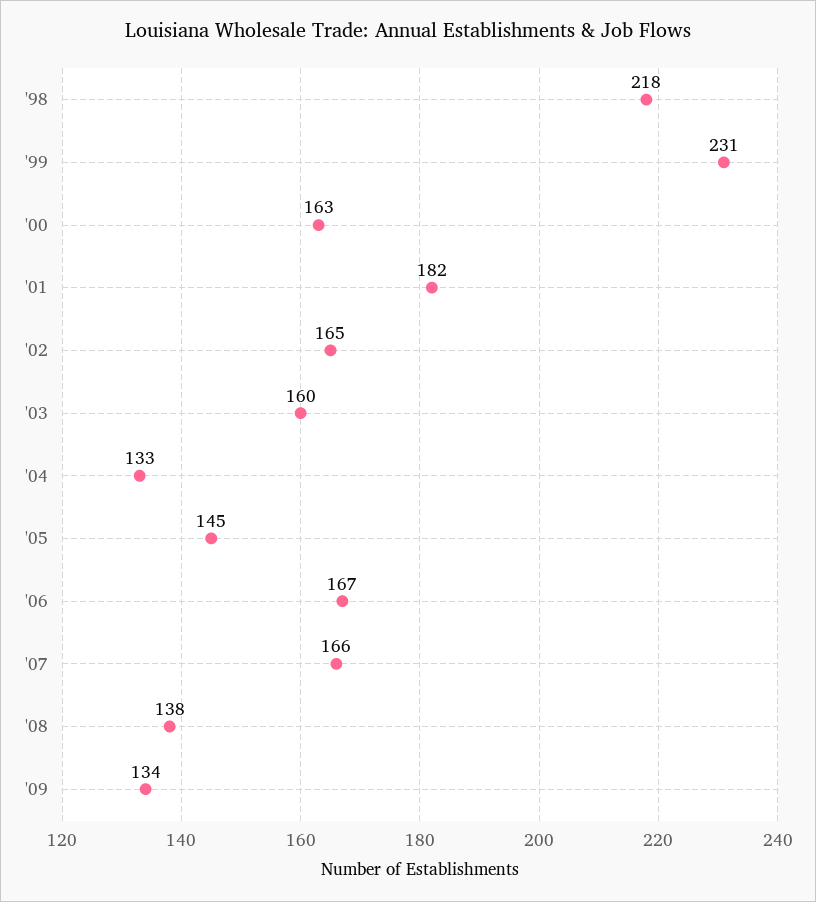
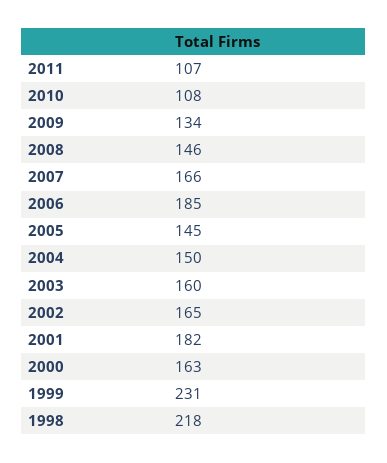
'04: 133 -> 150
'06: 167 -> 185
'08: 138 -> 146
2011: none -> 107
2010: none -> 108

